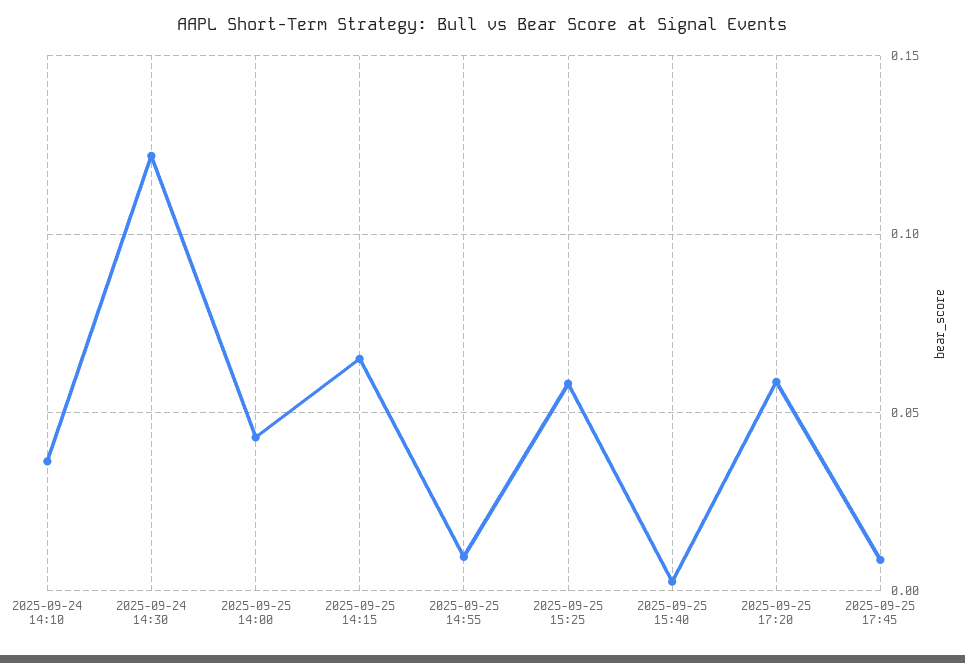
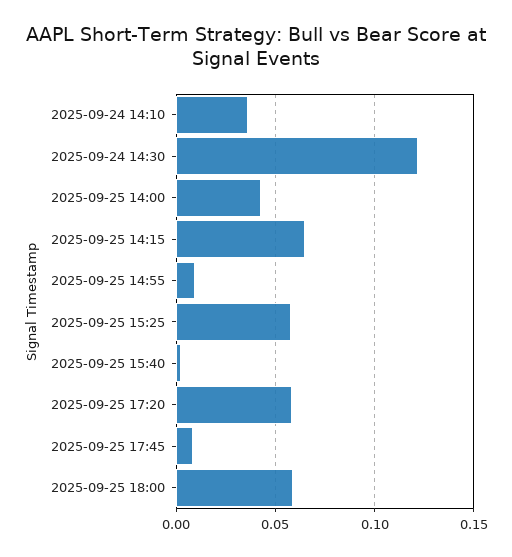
2025-09-25 18:00: none -> 0.06

